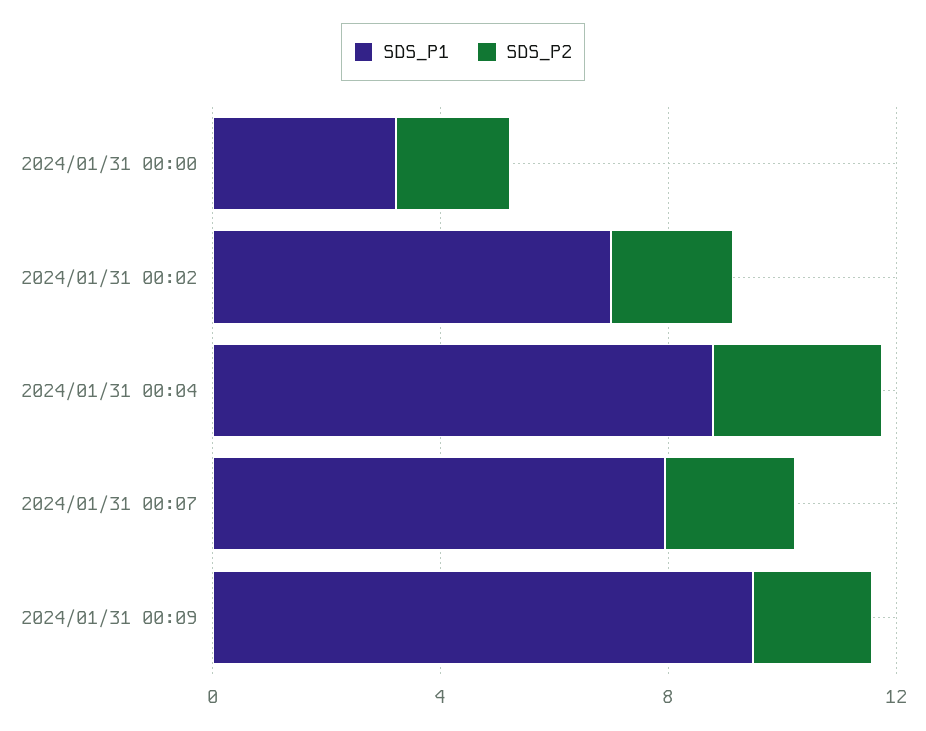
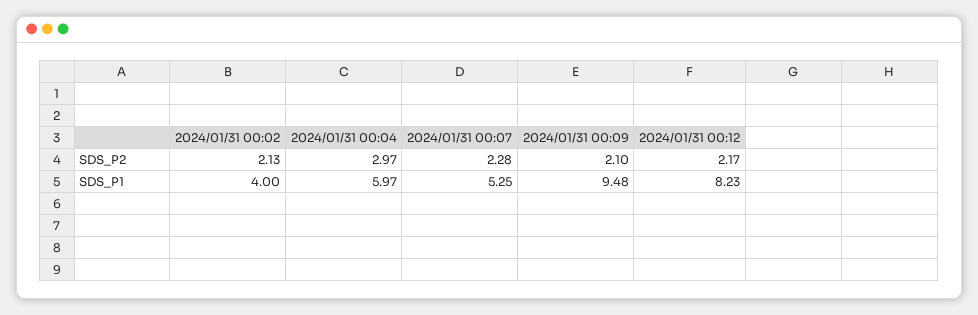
SDS_P1, 2024/01/31 00:00: 3 -> none
SDS_P2, 2024/01/31 00:00: 2 -> none
SDS_P1, 2024/01/31 00:02: 7 -> 4
SDS_P1, 2024/01/31 00:04: 9 -> 5.97
SDS_P1, 2024/01/31 00:07: 8 -> 5.25
SDS_P2, 2024/01/31 00:12: none -> 2.17
SDS_P1, 2024/01/31 00:12: none -> 8.23

